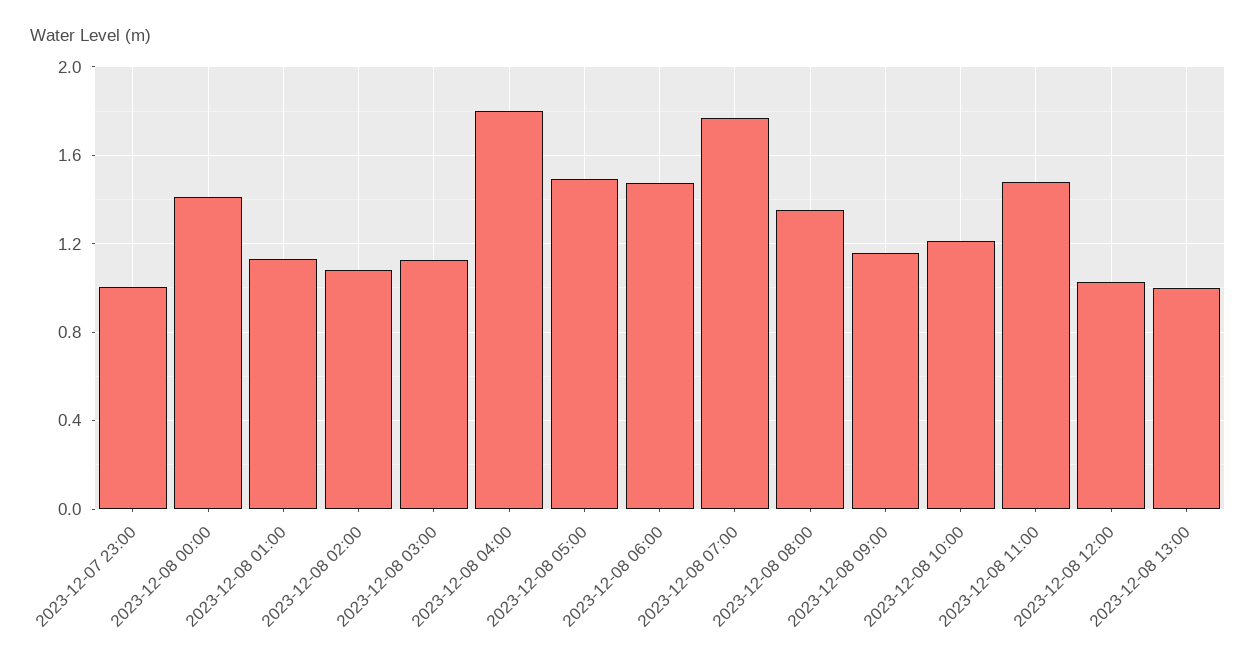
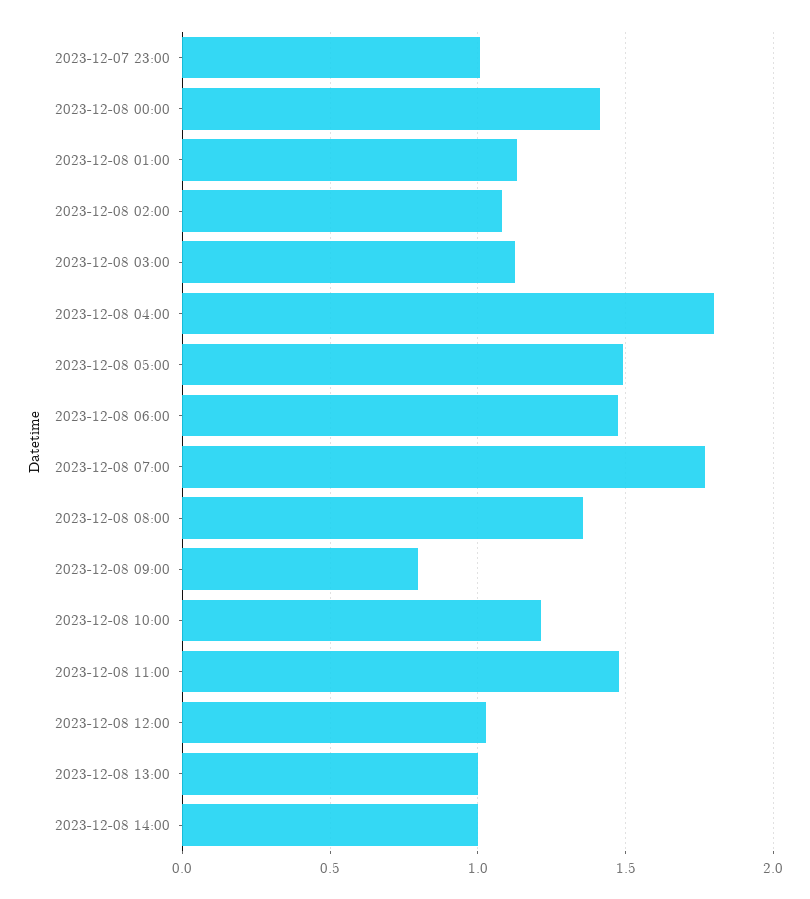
2023-12-08 09:00: 1.15 -> 0.8
2023-12-08 14:00: none -> 1

